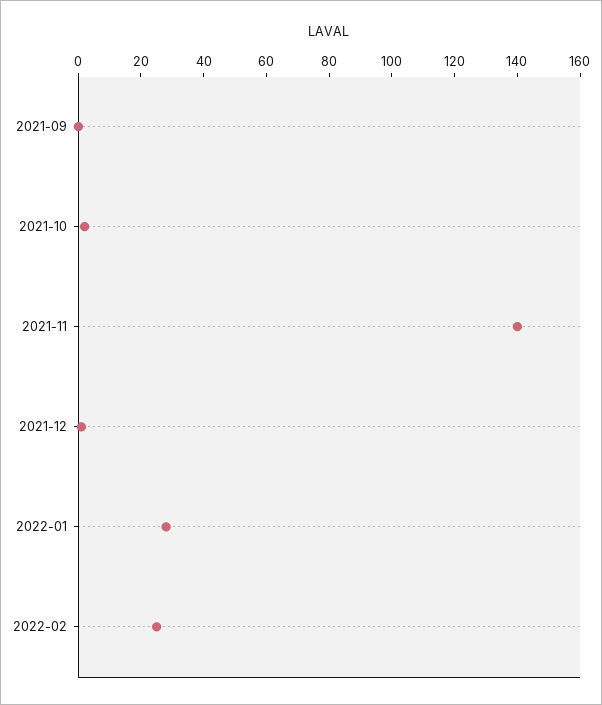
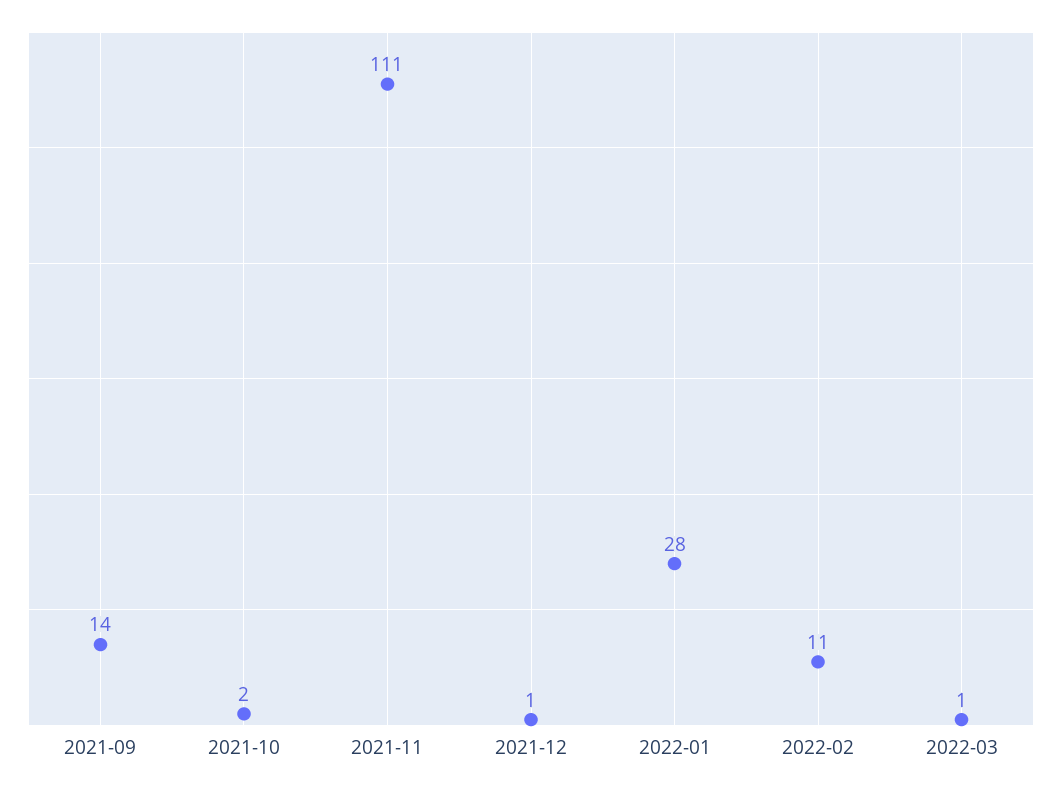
2021-09: 0 -> 14
2021-11: 140 -> 111
2022-02: 25 -> 11
2022-03: none -> 1

